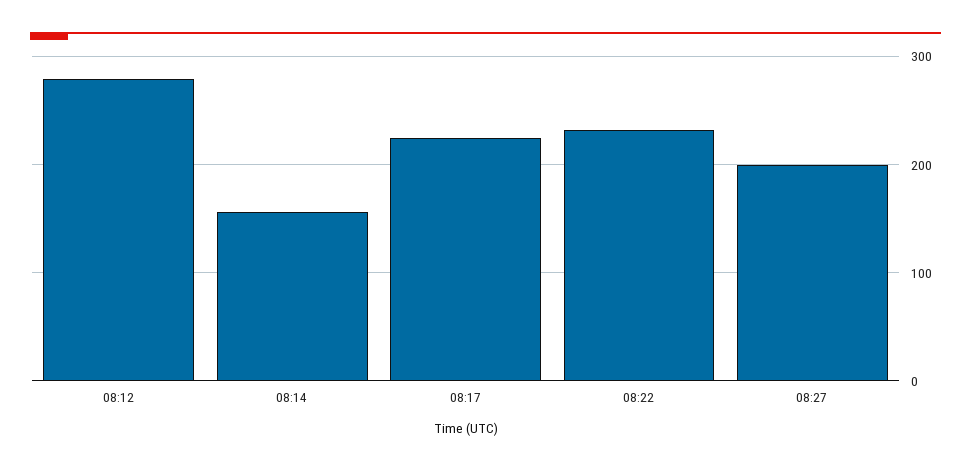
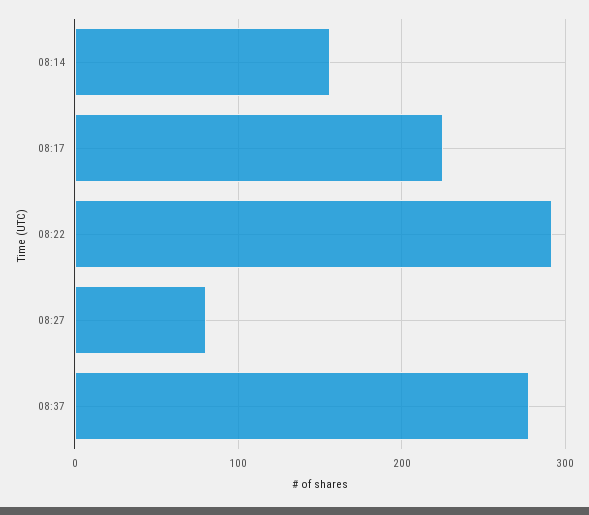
08:12: 280 -> none
08:22: 230 -> 290
08:27: 200 -> 80
08:37: none -> 280

